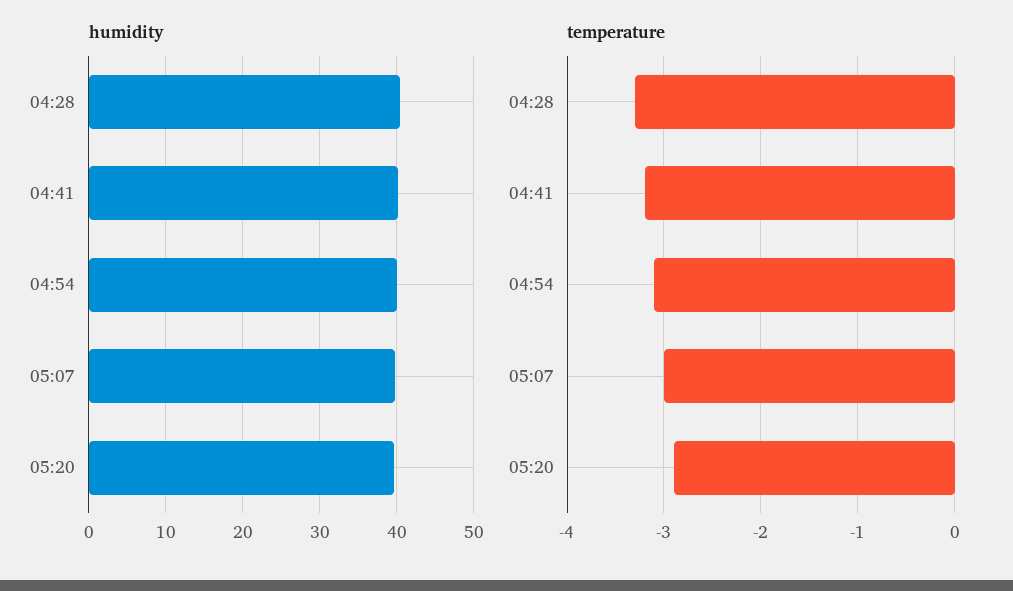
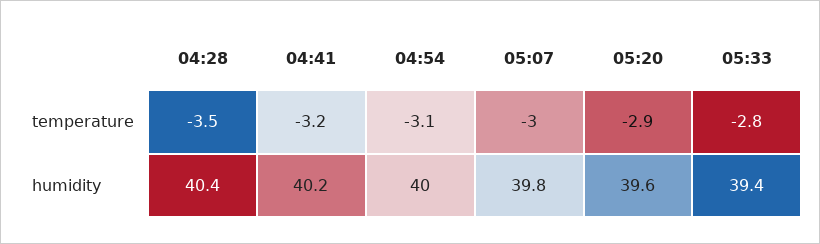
temperature, 04:28: -3.3 -> -3.5
temperature, 05:33: none -> -2.8
humidity, 05:33: none -> 39.4

